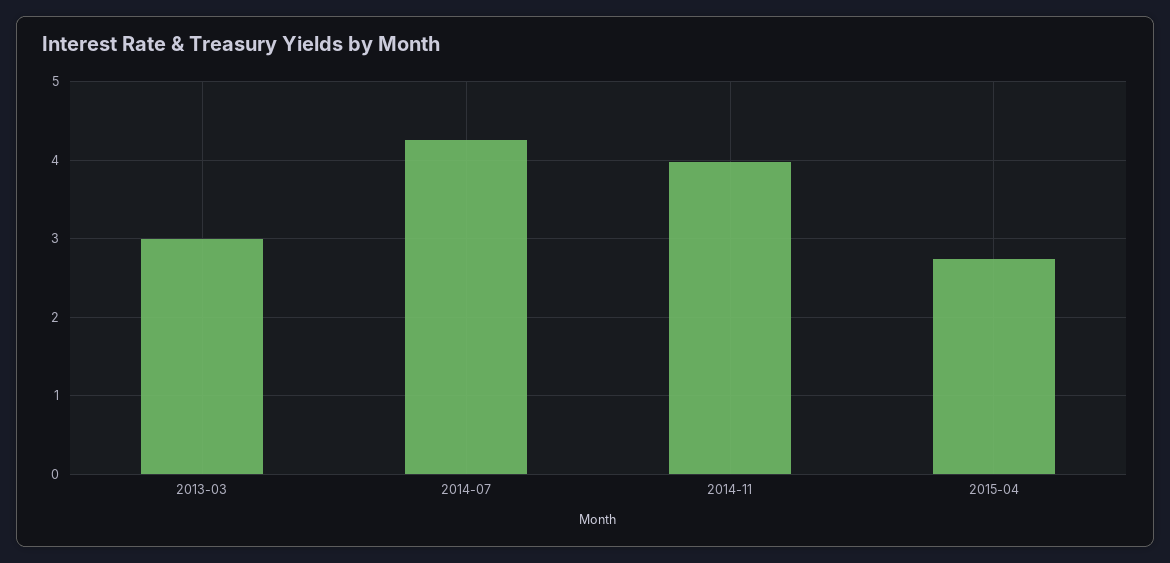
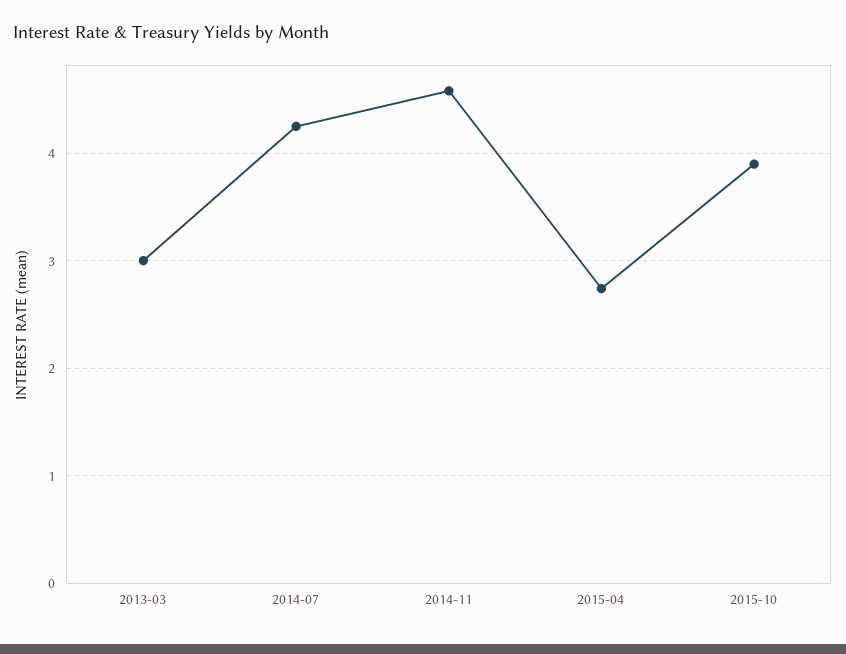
2014-11: 4 -> 4.6
2015-10: none -> 3.9

